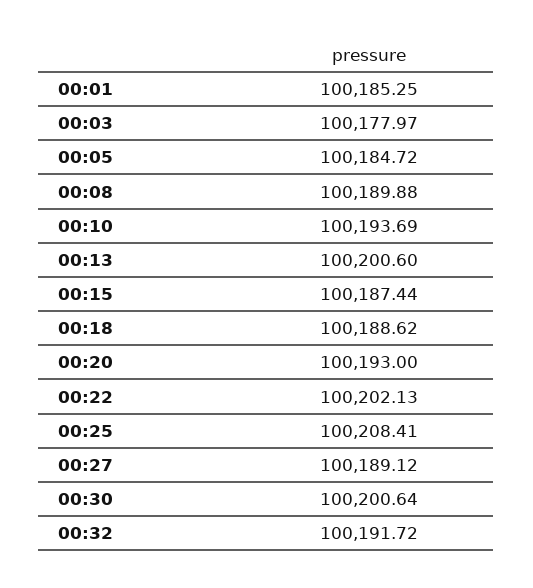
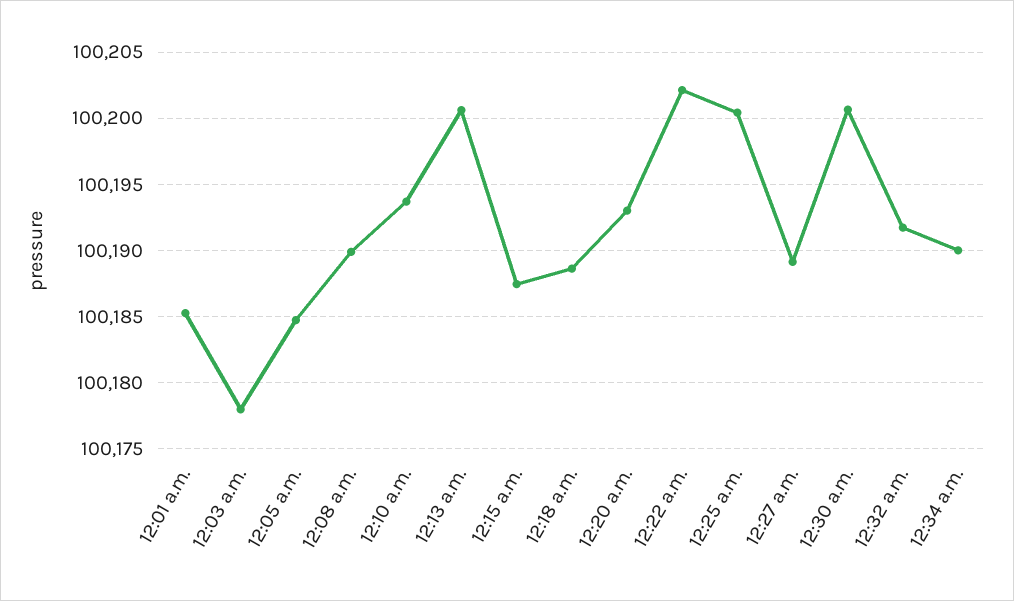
00:25: 100208.41 -> 100200.5
12:34 a.m.: none -> 100190

